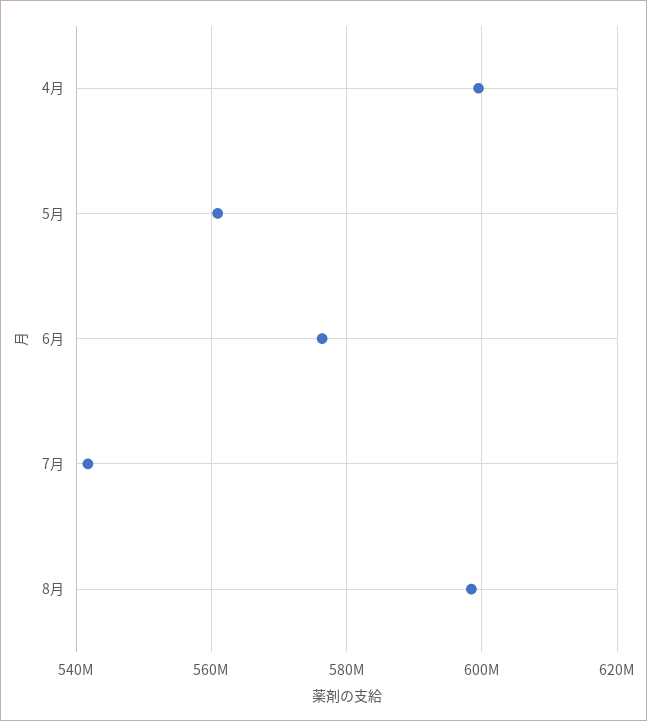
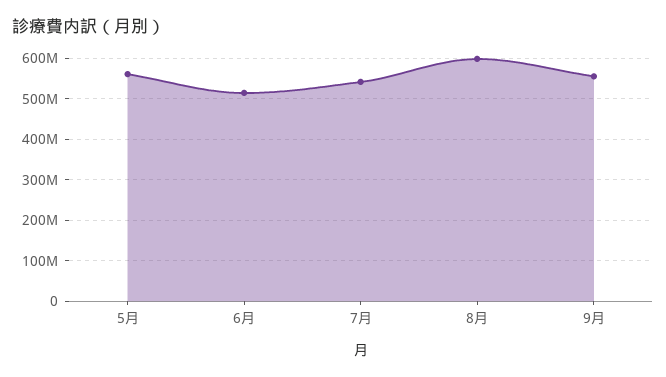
4月: 600000000 -> none
6月: 576000000 -> 520000000
9月: none -> 560000000

